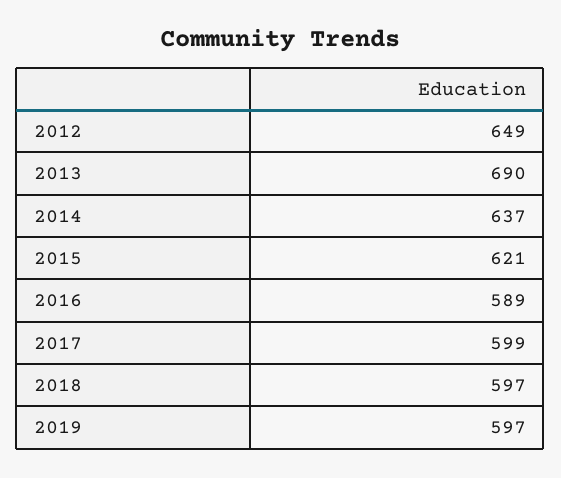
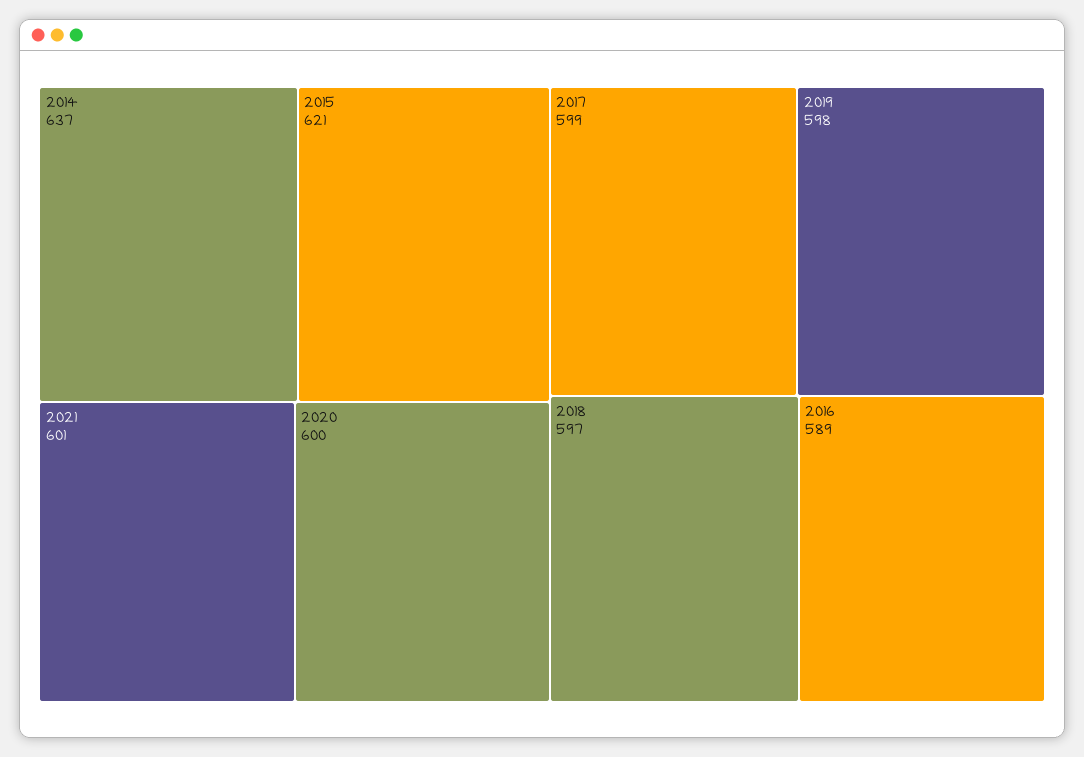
2012: 649 -> none
2013: 690 -> none
2019: 597 -> 598
2021: none -> 601
2020: none -> 600

